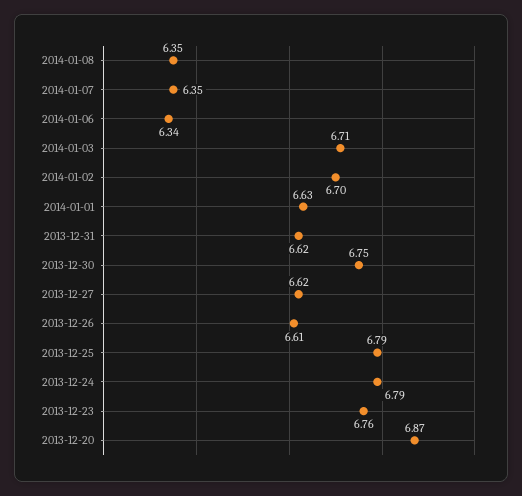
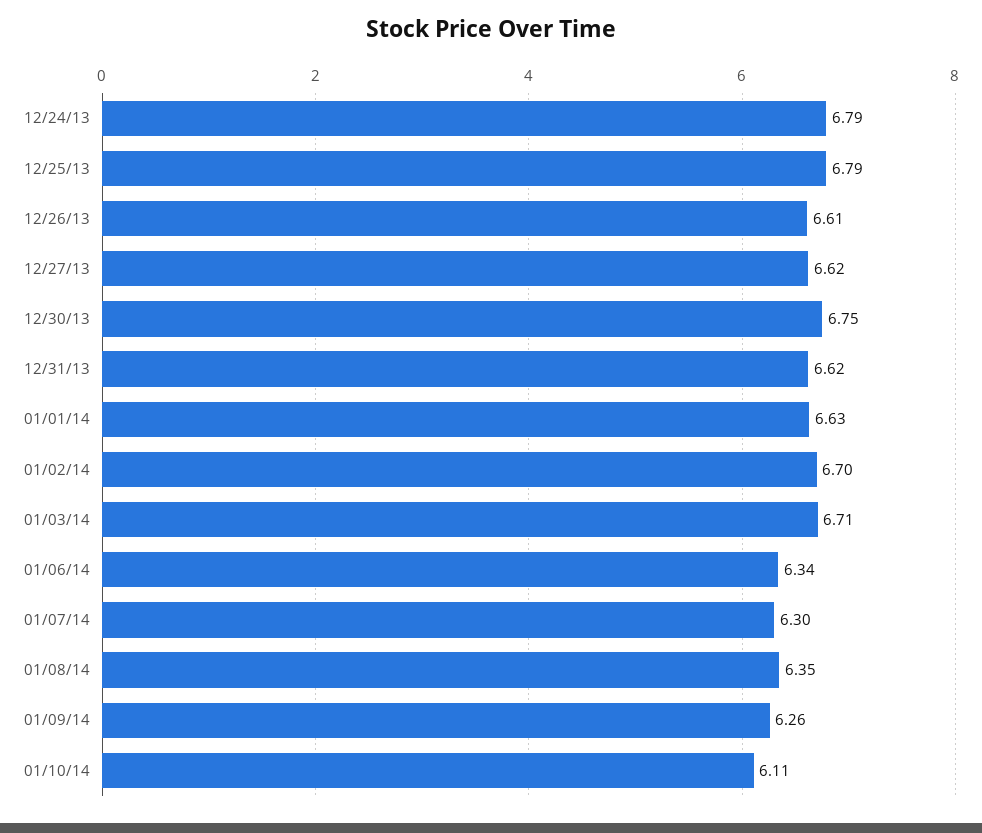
2014-01-07: 6.35 -> 6.3
2013-12-23: 6.76 -> none
2013-12-20: 6.87 -> none
01/09/14: none -> 6.26
01/10/14: none -> 6.11

